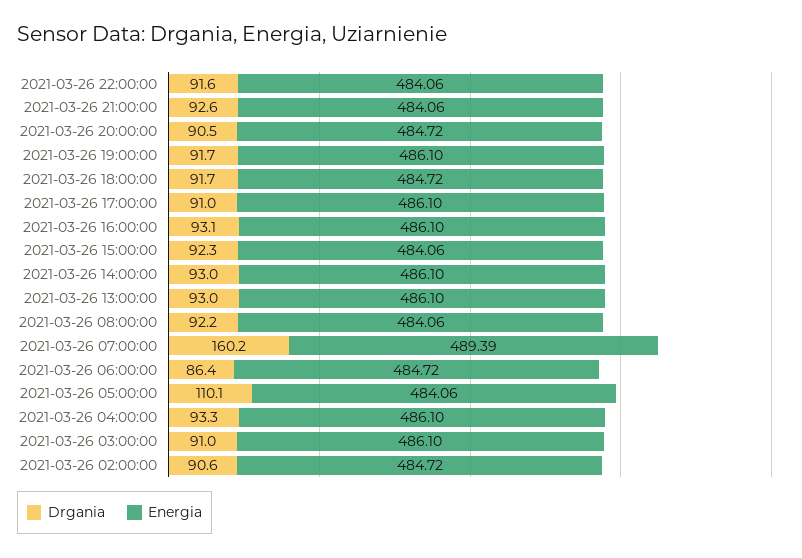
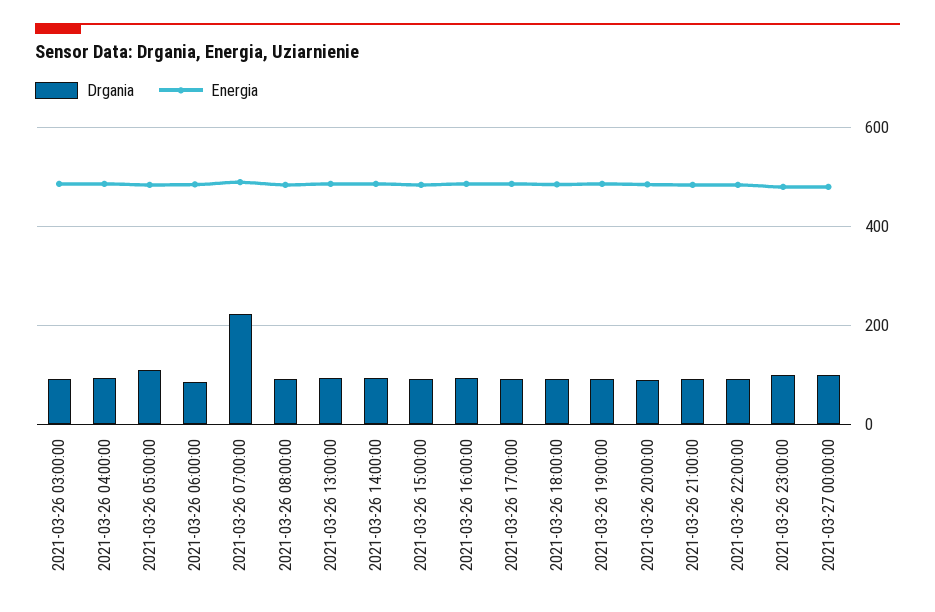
Drgania, 2021-03-26 07:00:00: 160.2 -> 220
Drgania, 2021-03-26 02:00:00: 90.6 -> none
Energia, 2021-03-26 02:00:00: 484.72 -> none
Drgania, 2021-03-26 23:00:00: none -> 100
Energia, 2021-03-26 23:00:00: none -> 480
Drgania, 2021-03-27 00:00:00: none -> 100
Energia, 2021-03-27 00:00:00: none -> 480

